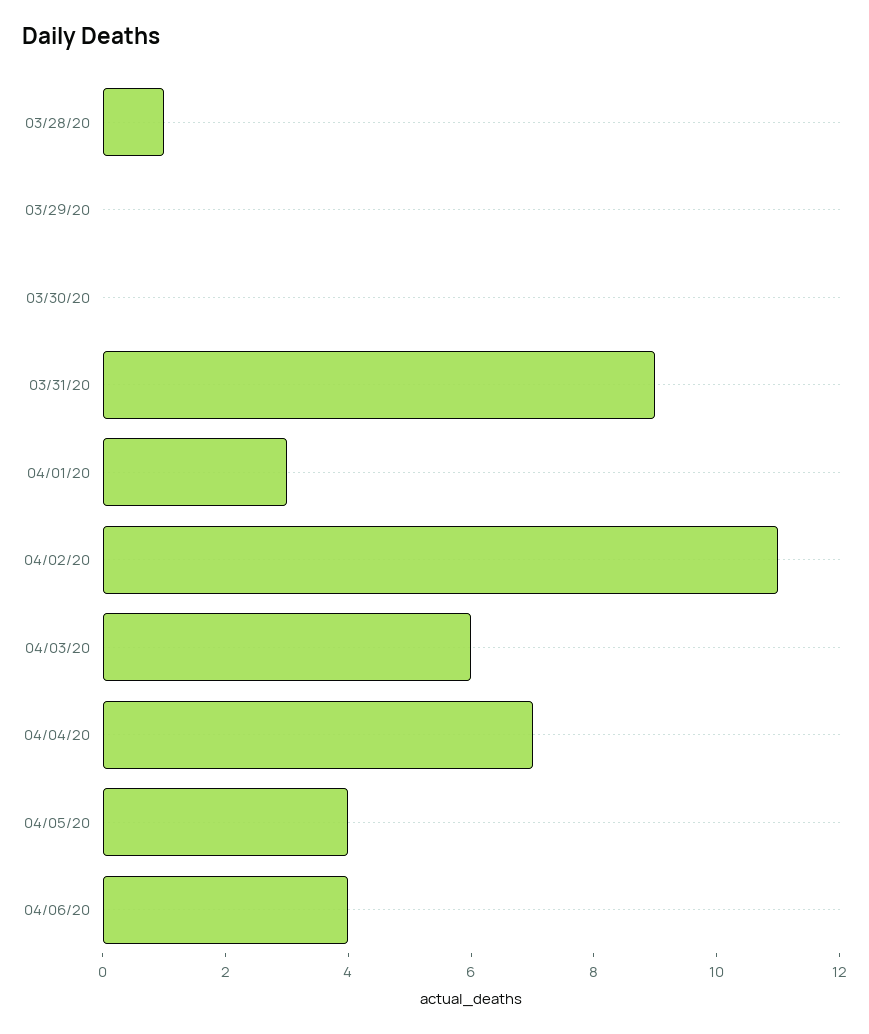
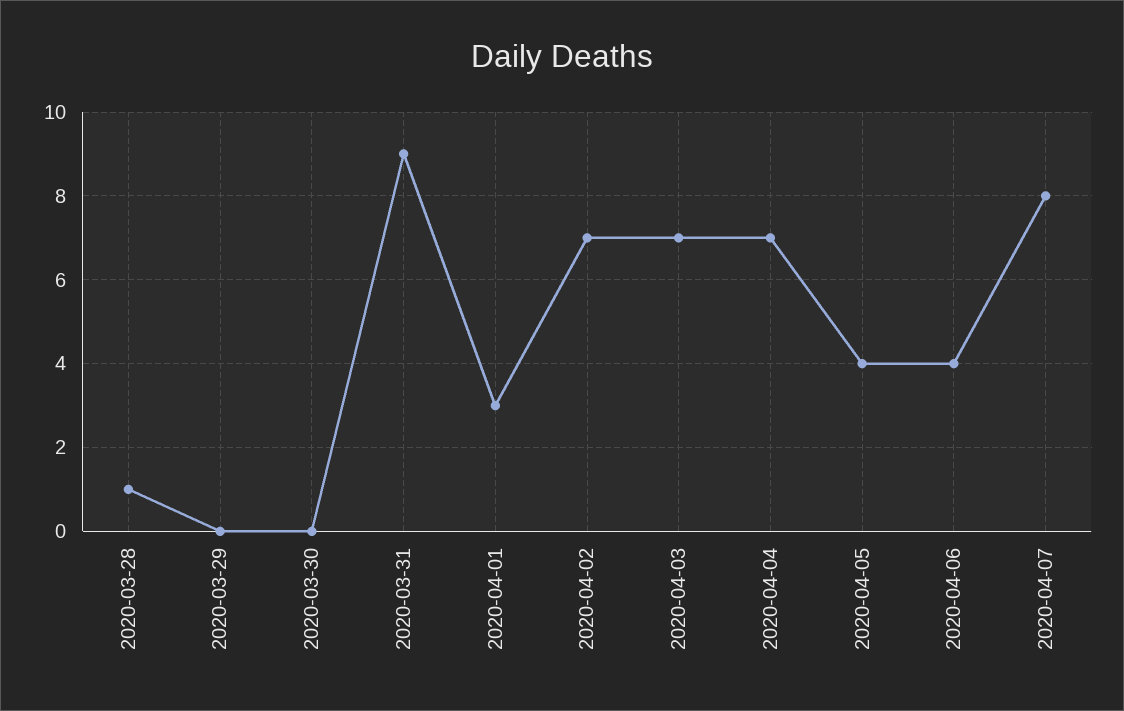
04/02/20: 11 -> 7
04/03/20: 6 -> 7
2020-04-07: none -> 8

